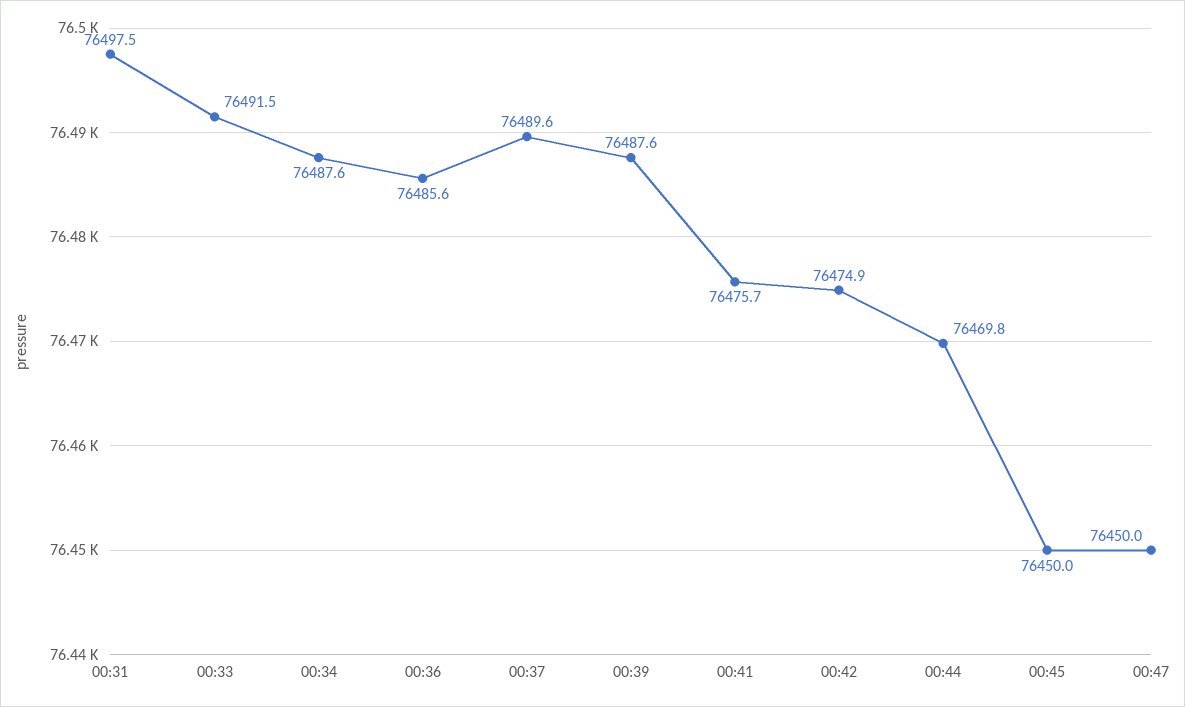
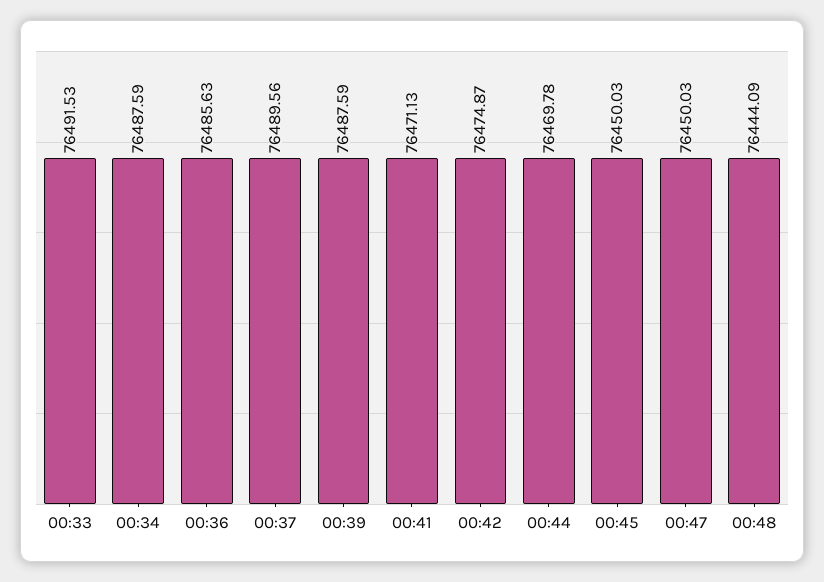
00:31: 76497.5 -> none
00:41: 76475.7 -> 76471.13
00:48: none -> 76444.09

